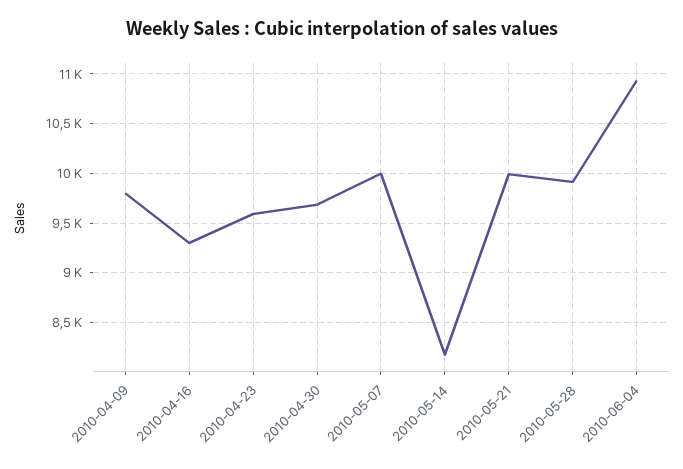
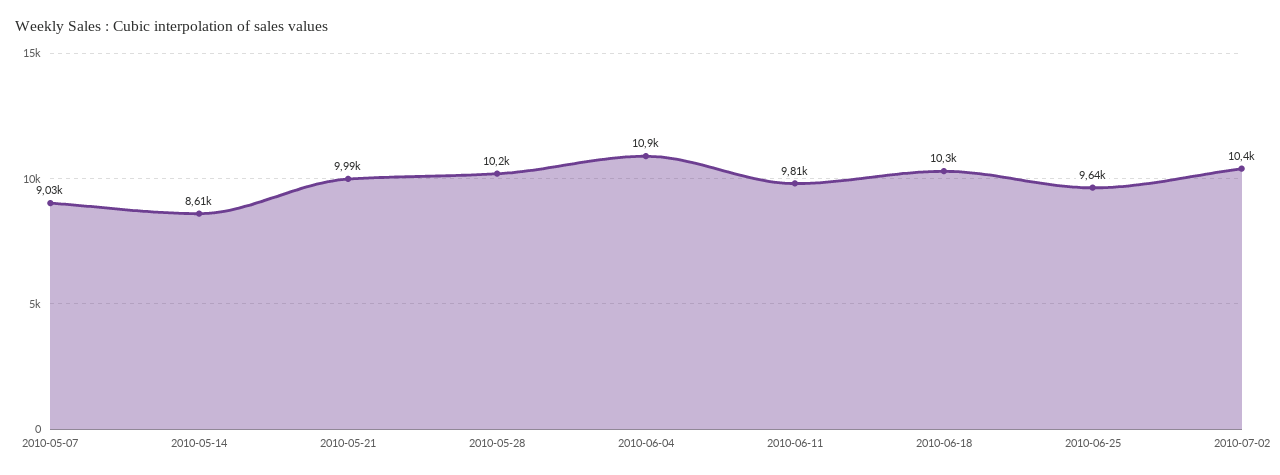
2010-04-09: 9800 -> none
2010-04-16: 9300 -> none
2010-04-23: 9600 -> none
2010-04-30: 9700 -> none
2010-05-07: 10000 -> 9030
2010-05-14: 8200 -> 8610
2010-05-28: 9900 -> 10200
2010-06-11: none -> 9810
2010-06-18: none -> 10300
2010-06-25: none -> 9640
2010-07-02: none -> 10400

